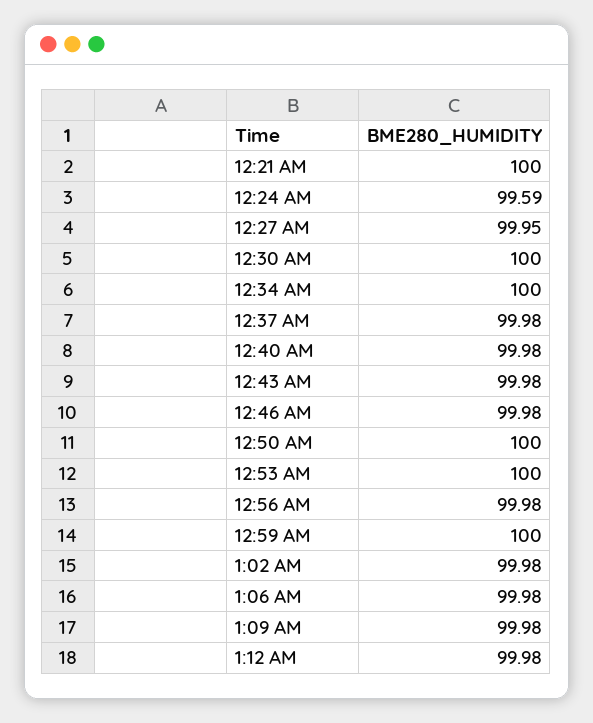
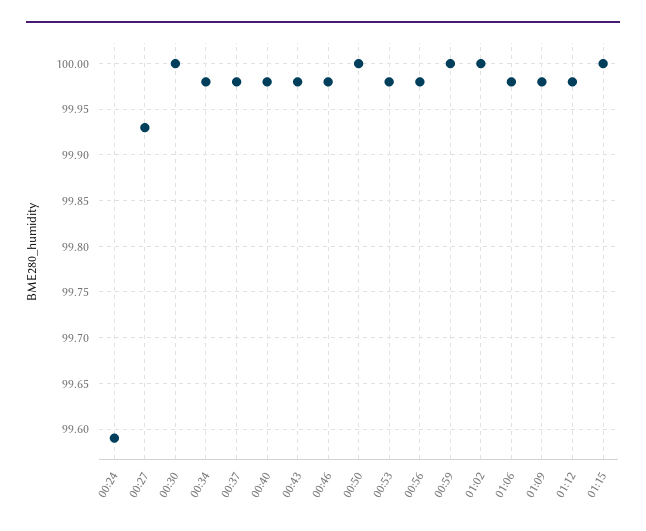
12:21 AM: 100 -> none
12:27 AM: 99.95 -> 99.93
12:34 AM: 100 -> 99.98
12:53 AM: 100 -> 99.98
1:02 AM: 99.98 -> 100
01:15: none -> 100

